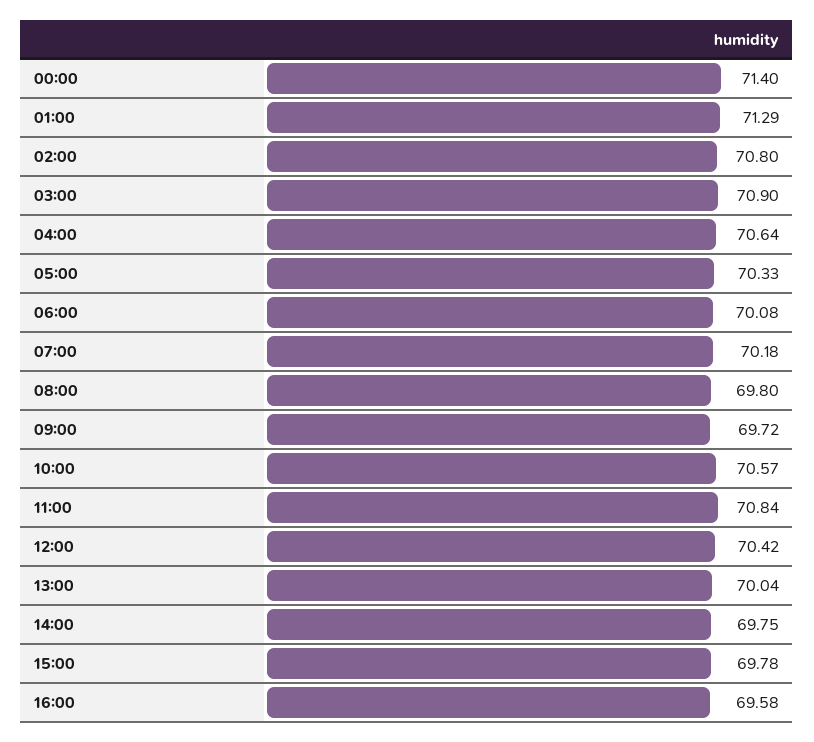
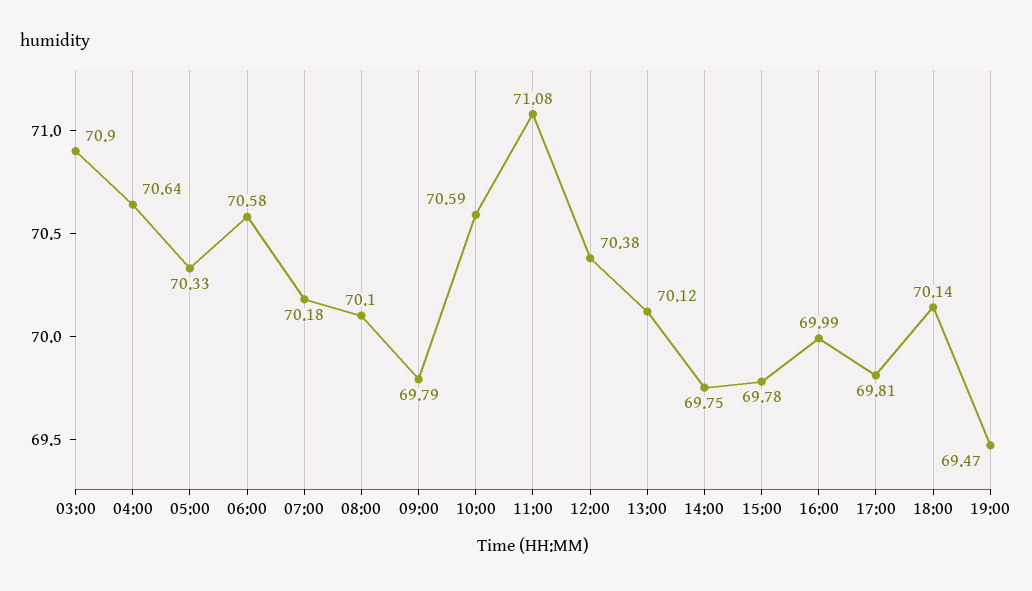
00:00: 71.4 -> none
01:00: 71.29 -> none
02:00: 70.8 -> none
06:00: 70.08 -> 70.58
08:00: 69.8 -> 70.1
09:00: 69.72 -> 69.79
10:00: 70.57 -> 70.59
11:00: 70.84 -> 71.08
12:00: 70.42 -> 70.38
13:00: 70.04 -> 70.12
16:00: 69.58 -> 69.99
17:00: none -> 69.81
18:00: none -> 70.14
19:00: none -> 69.47

